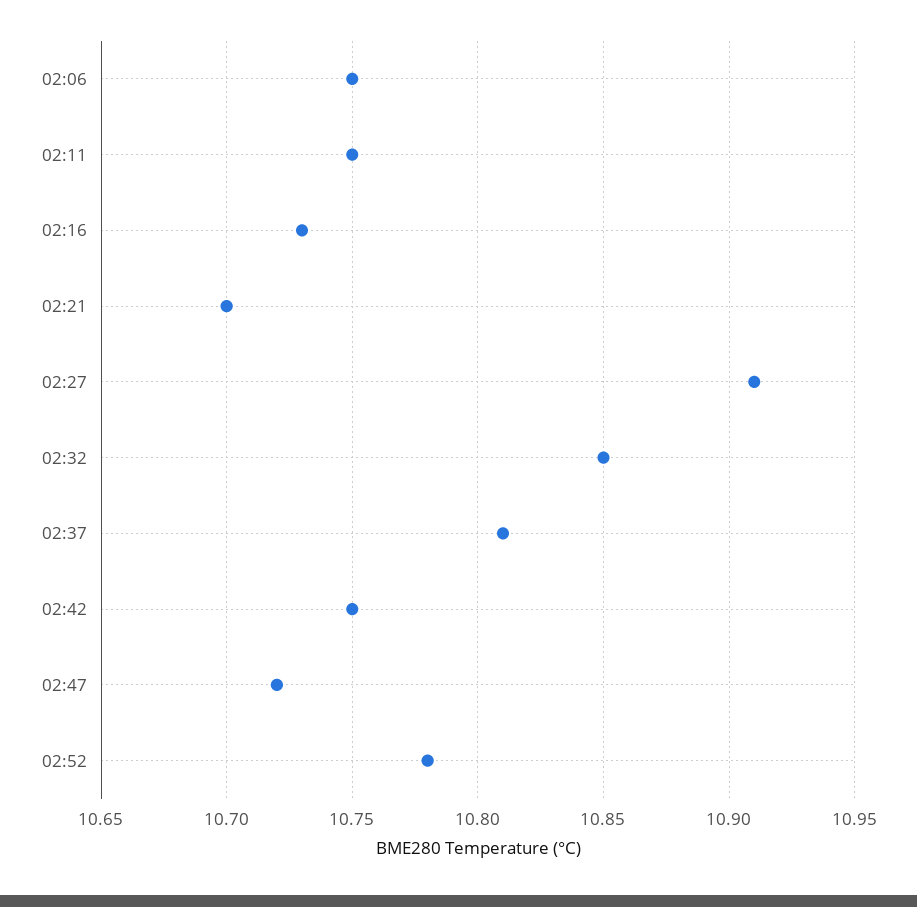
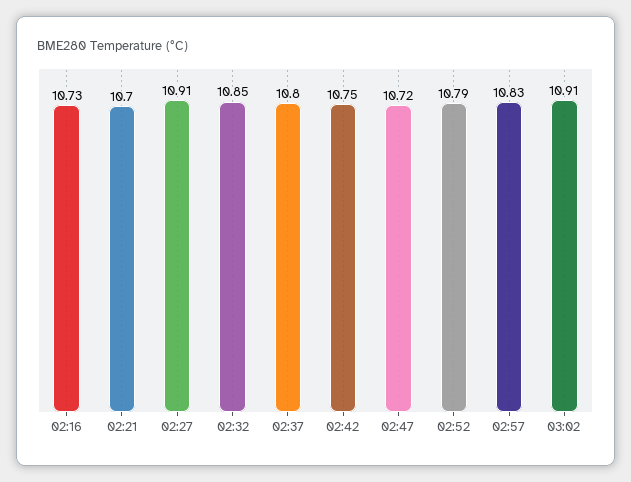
02:06: 10.75 -> none
02:11: 10.75 -> none
02:37: 10.81 -> 10.8
02:52: 10.78 -> 10.79
02:57: none -> 10.83
03:02: none -> 10.91

